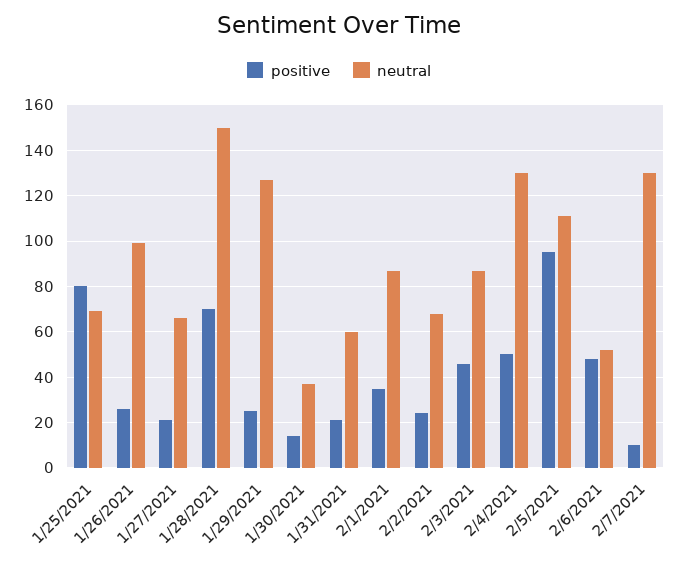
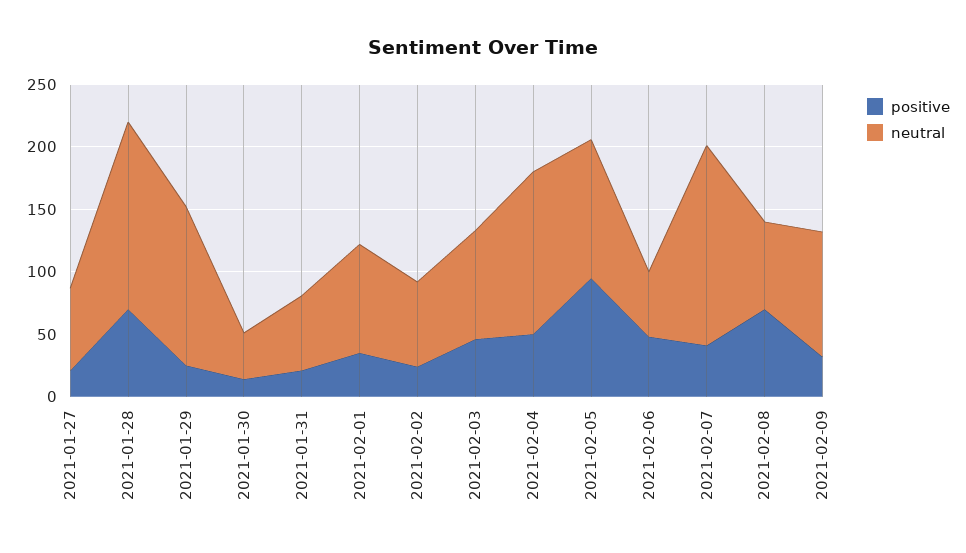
positive, 1/25/2021: 80 -> none
neutral, 1/25/2021: 70 -> none
positive, 1/26/2021: 25 -> none
neutral, 1/26/2021: 100 -> none
positive, 2/7/2021: 10 -> 40
neutral, 2/7/2021: 130 -> 160
positive, 2021-02-08: none -> 70
neutral, 2021-02-08: none -> 70
positive, 2021-02-09: none -> 30
neutral, 2021-02-09: none -> 100

